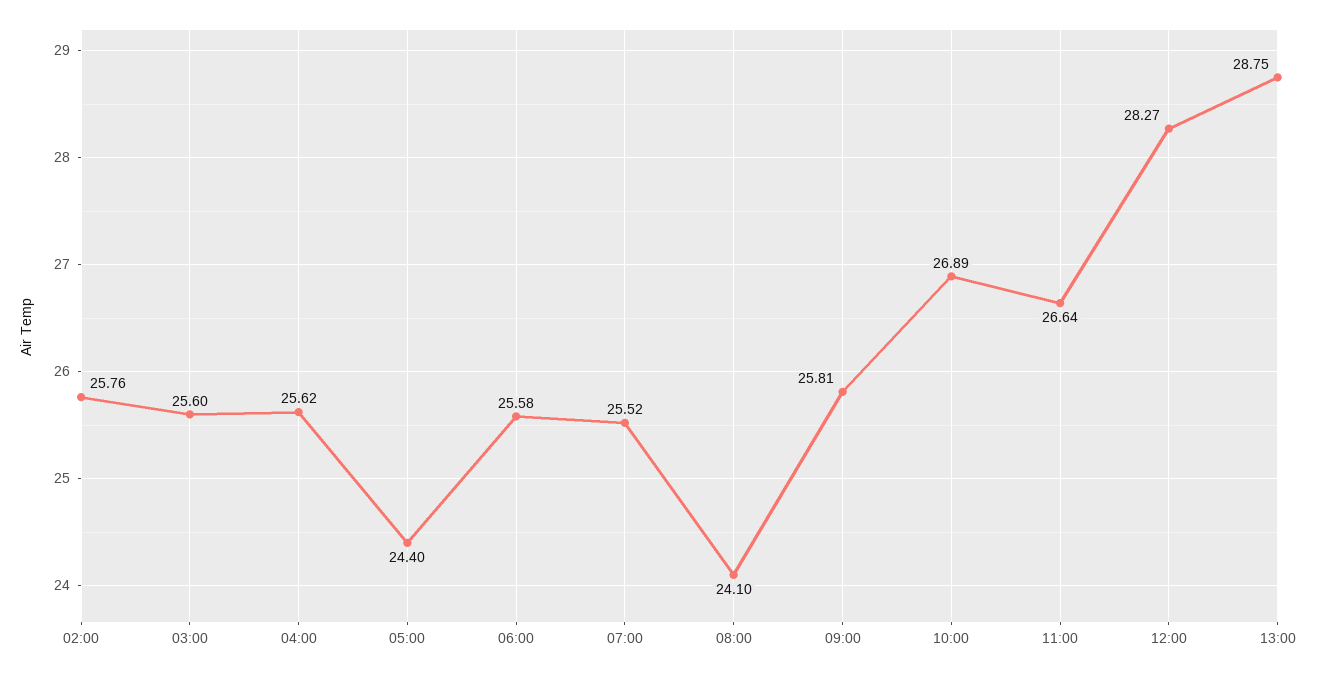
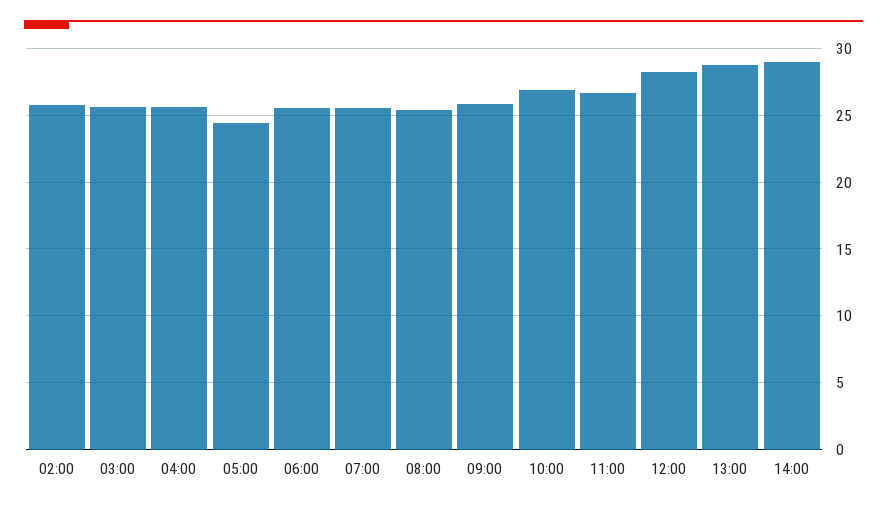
08:00: 24.1 -> 25.5
14:00: none -> 29

